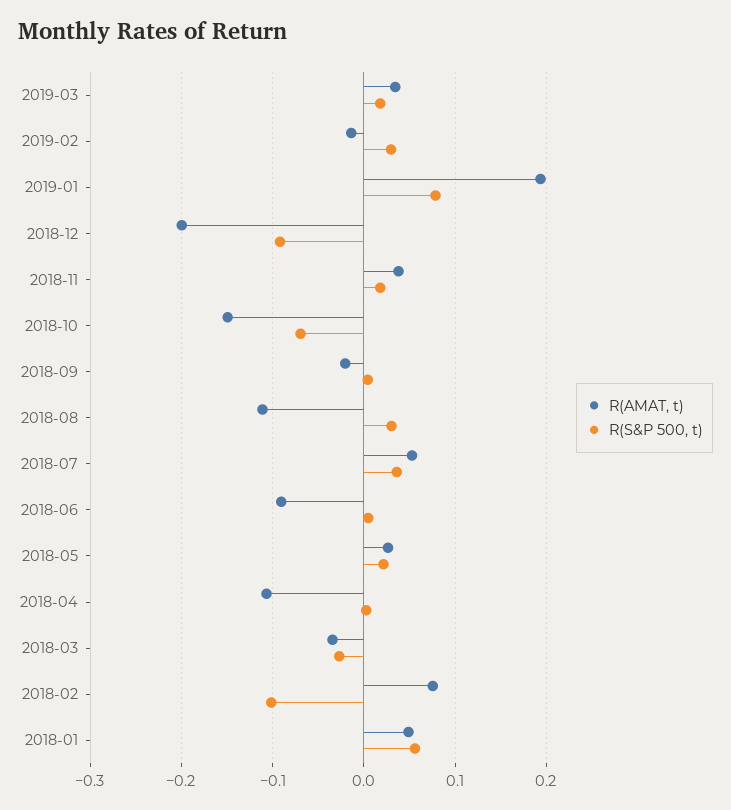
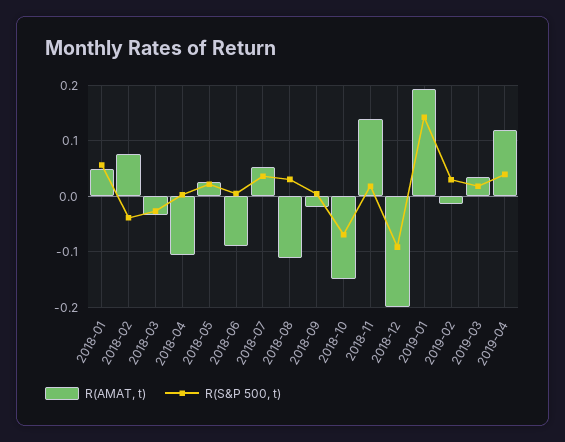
R(S&P 500, t), 2019-01: 0.08 -> 0.14
R(AMAT, t), 2018-11: 0.04 -> 0.14
R(S&P 500, t), 2018-02: -0.1 -> -0.04
R(AMAT, t), 2019-04: none -> 0.12
R(S&P 500, t), 2019-04: none -> 0.04

